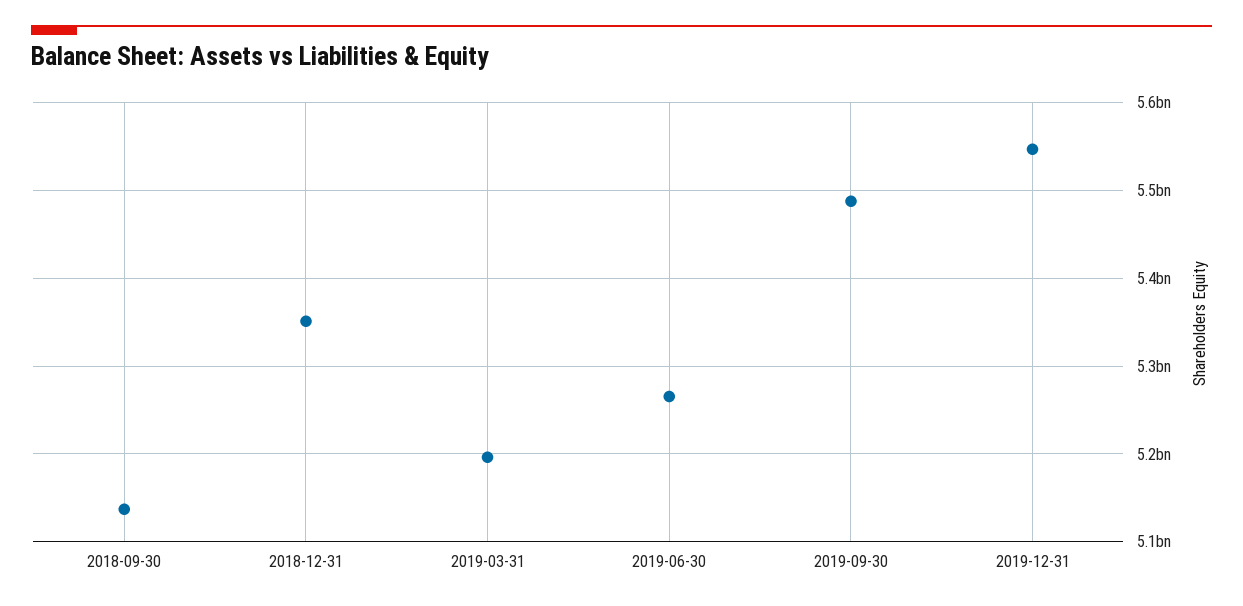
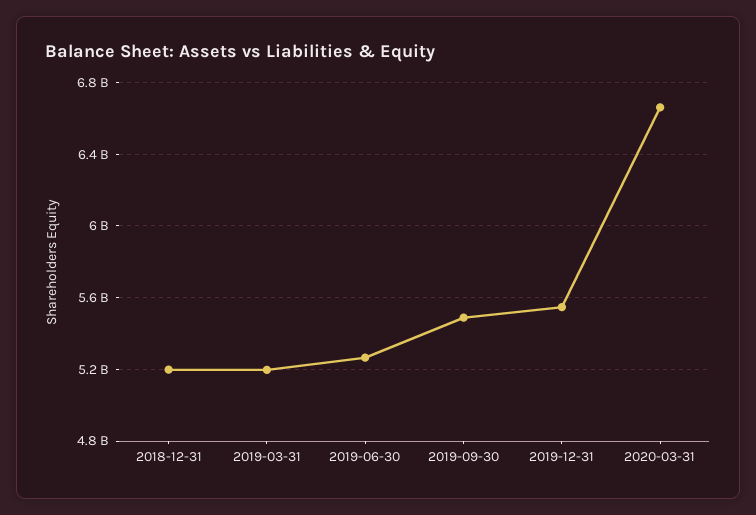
2018-09-30: 5140000000 -> none
2018-12-31: 5350000000 -> 5200000000
2020-03-31: none -> 6650000000

